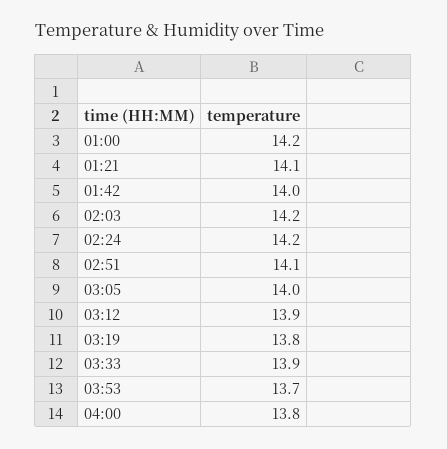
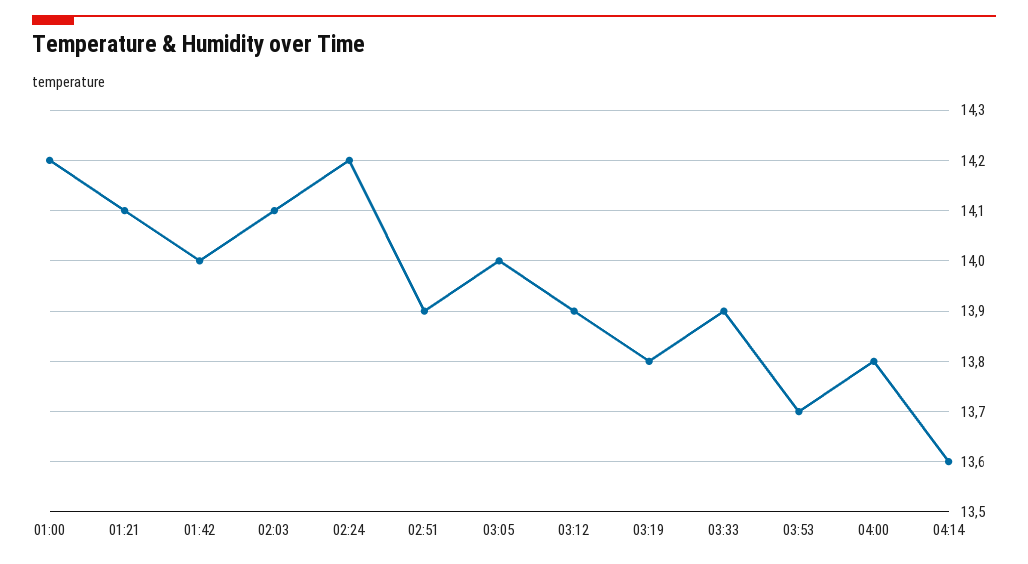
02:03: 14.2 -> 14.1
02:51: 14.1 -> 13.9
04:14: none -> 13.6

